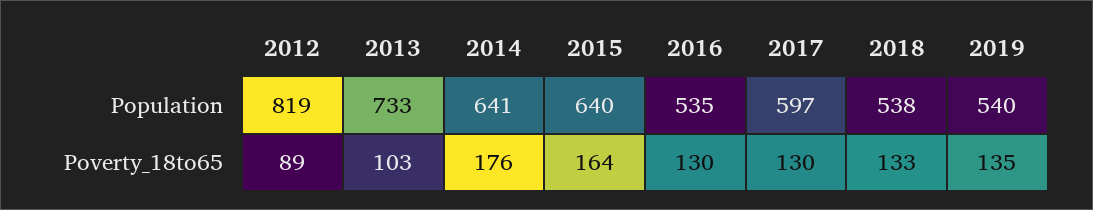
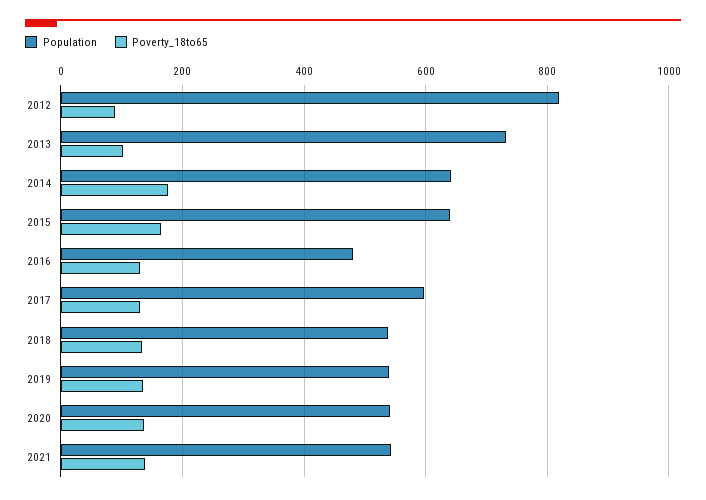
Population, 2016: 535 -> 480
Population, 2020: none -> 540
Poverty_18to65, 2020: none -> 140
Population, 2021: none -> 540
Poverty_18to65, 2021: none -> 140

